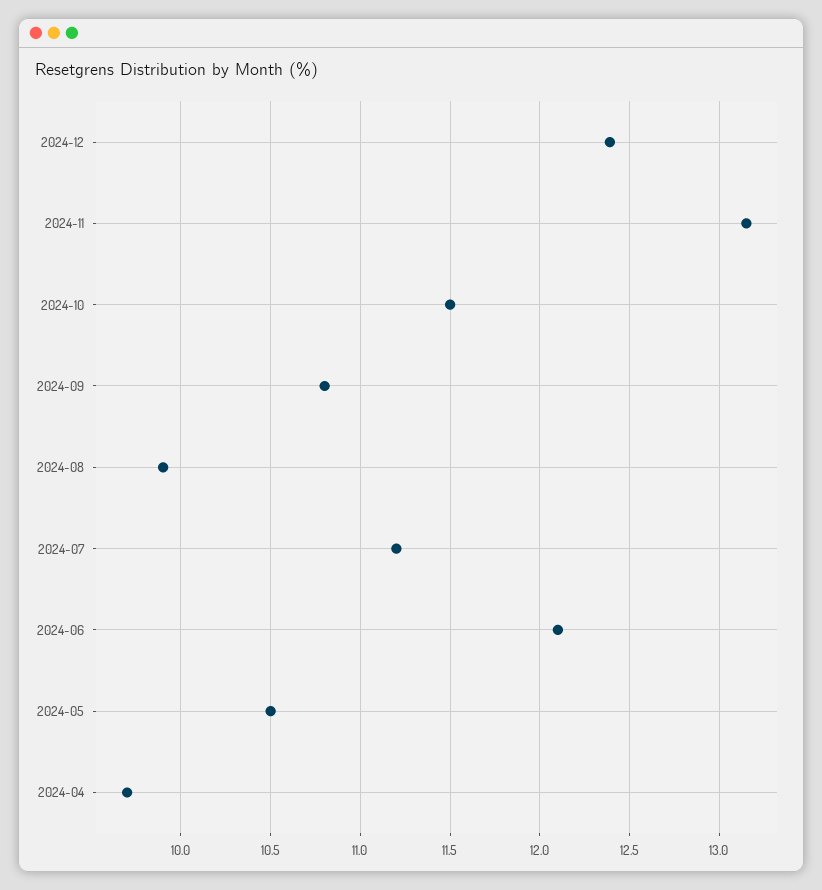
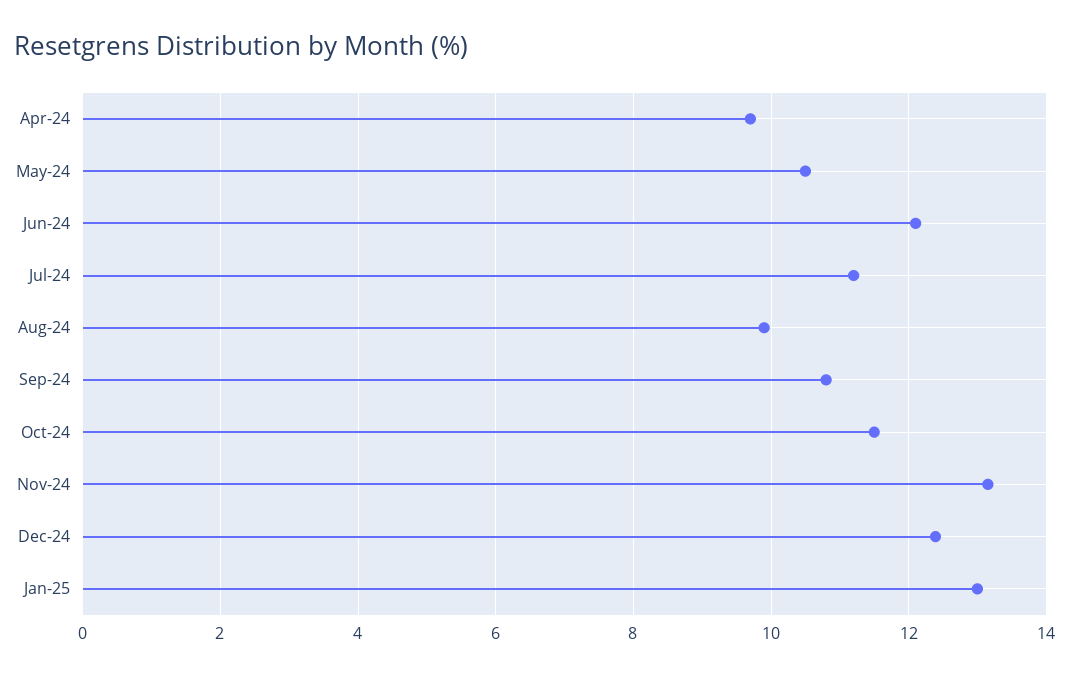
Jan-25: none -> 13

